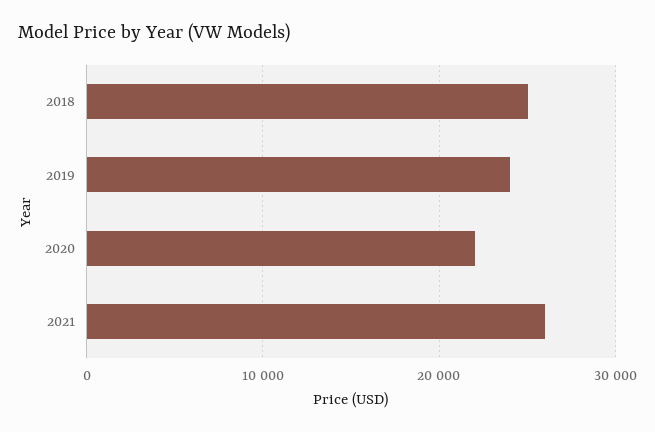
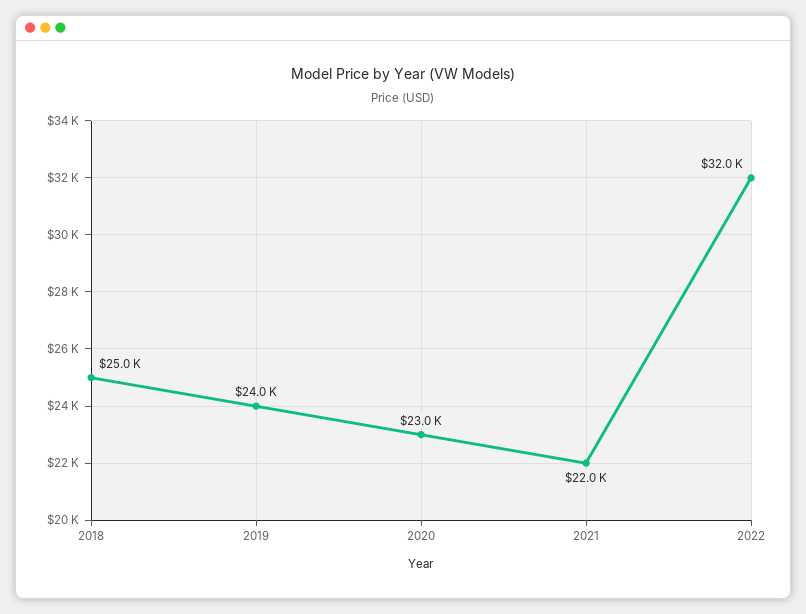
2020: 22000 -> 23000
2021: 26000 -> 22000
2022: none -> 32000

